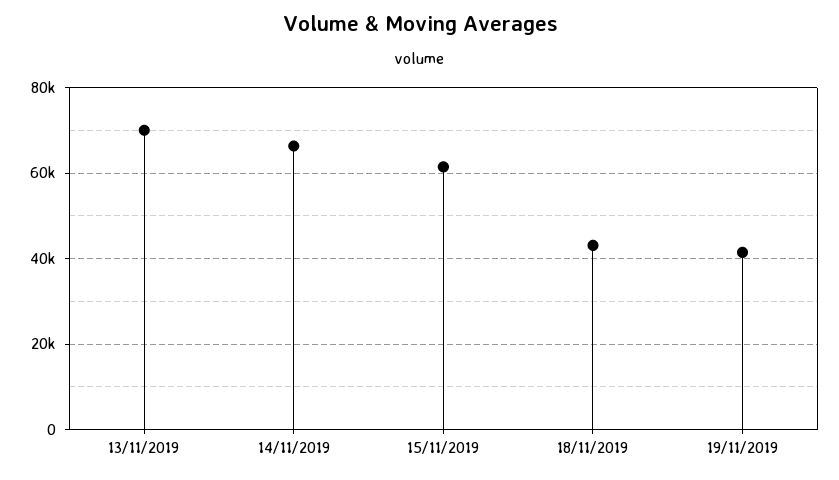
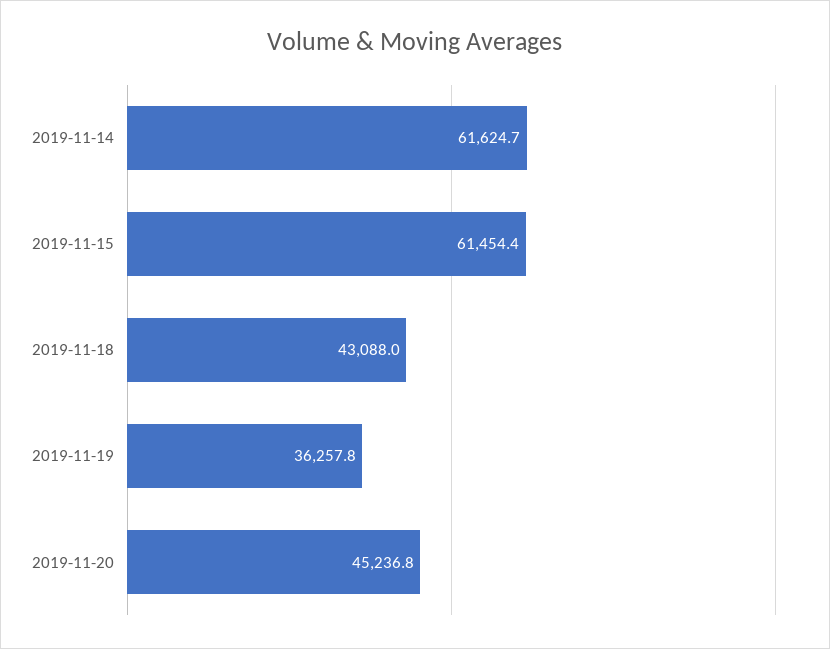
13/11/2019: 70000 -> none
14/11/2019: 66000 -> 61624.7
19/11/2019: 42000 -> 36257.8
2019-11-20: none -> 45236.8

